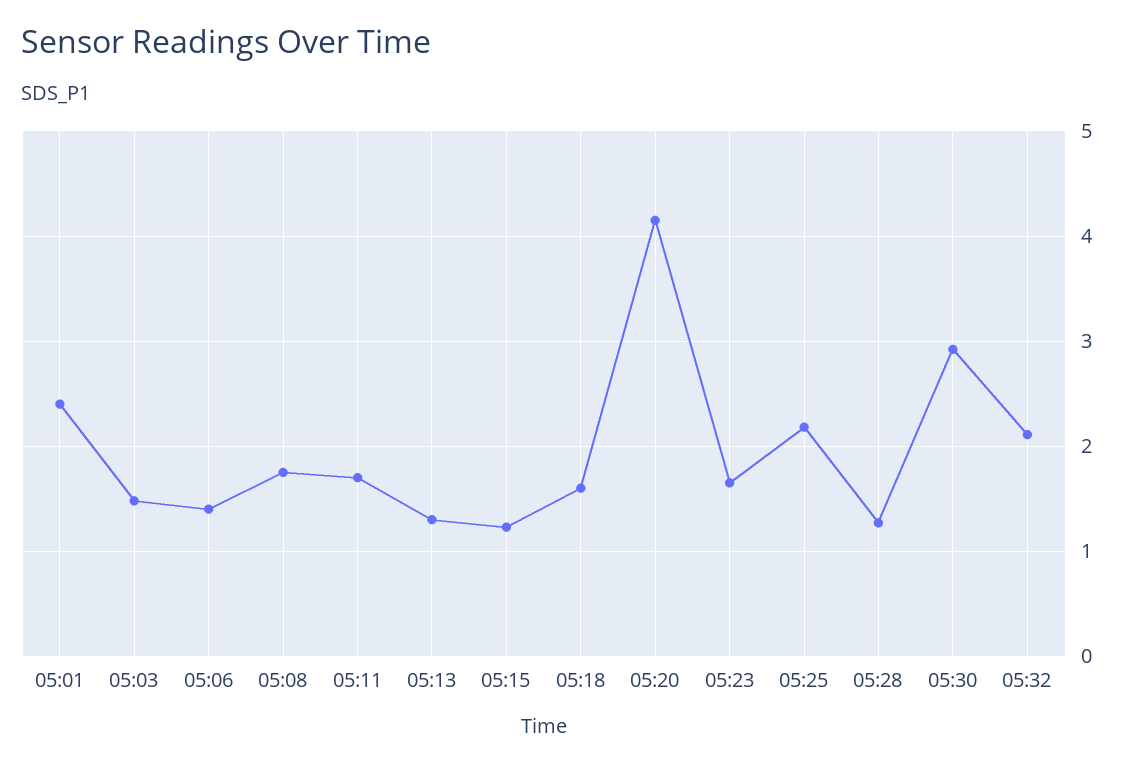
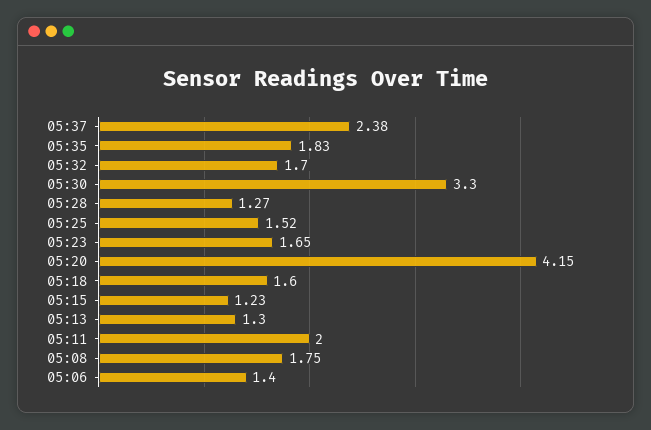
05:01: 2.4 -> none
05:03: 1.5 -> none
05:11: 1.7 -> 2
05:25: 2.2 -> 1.52
05:30: 2.9 -> 3.3
05:32: 2.1 -> 1.7
05:37: none -> 2.38
05:35: none -> 1.83

